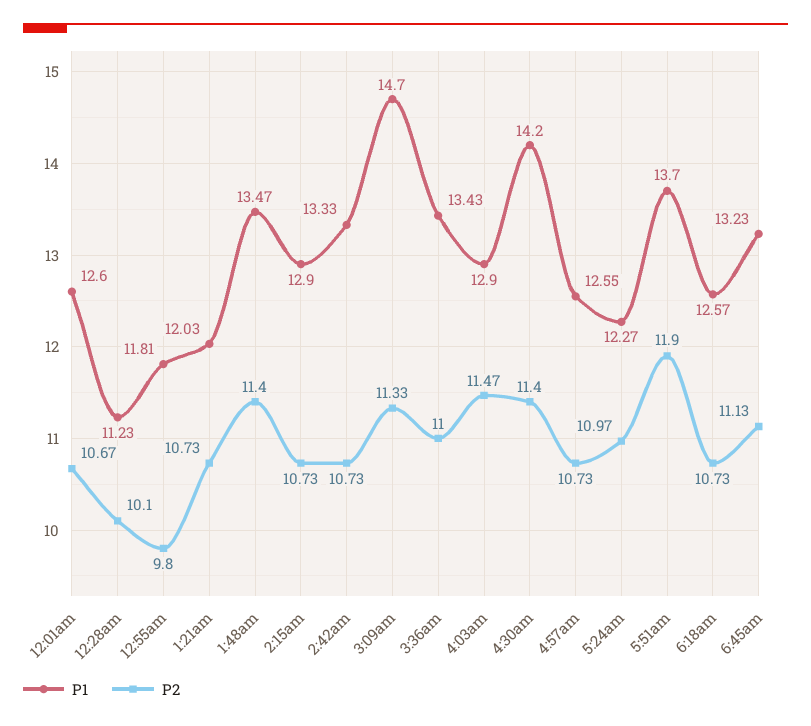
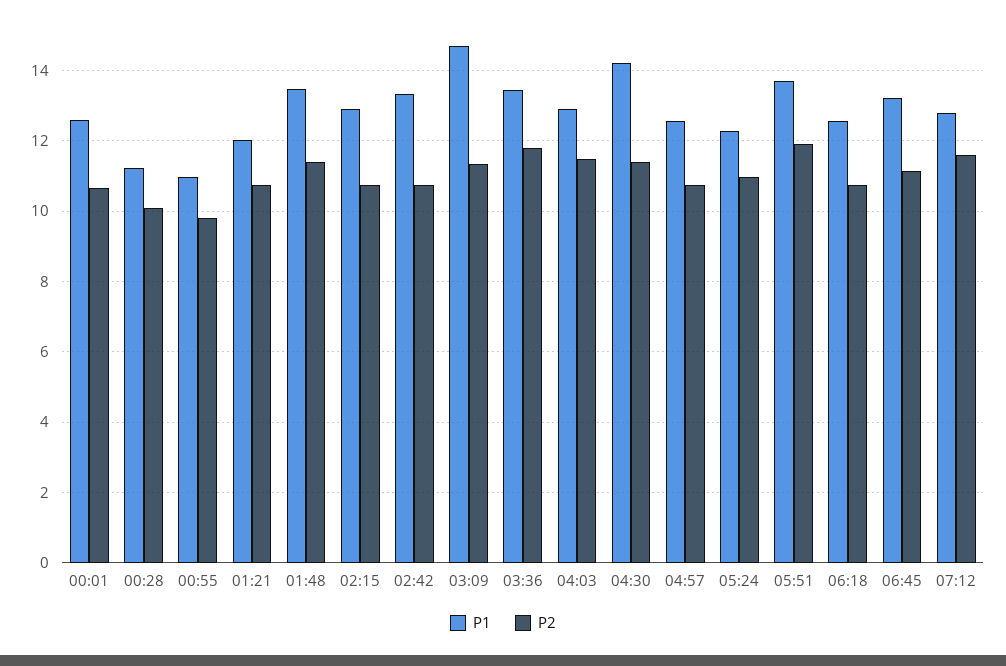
P1, 12:55am: 11.81 -> 11
P2, 3:36am: 11 -> 11.8
P1, 07:12: none -> 12.8
P2, 07:12: none -> 11.6

